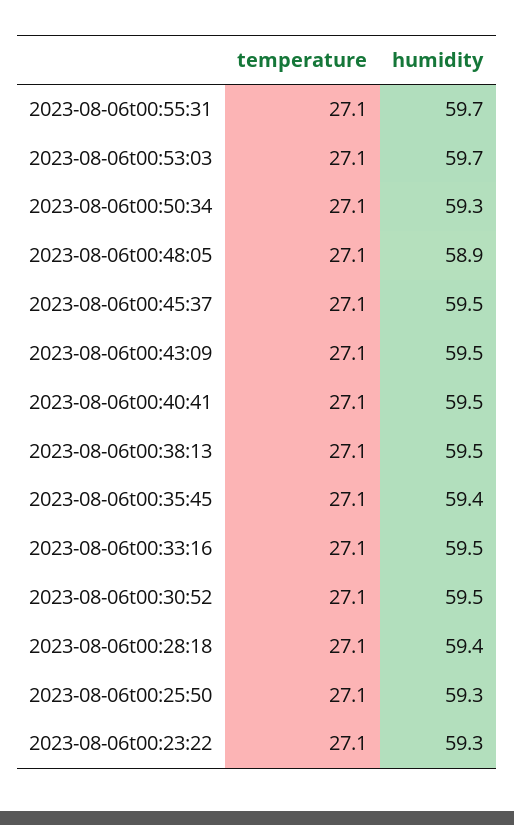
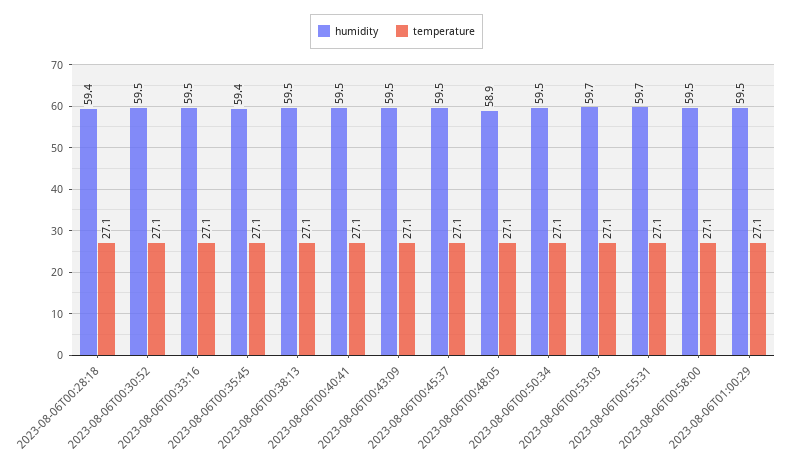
humidity, 2023-08-06t00:50:34: 59.3 -> 59.5
temperature, 2023-08-06t00:25:50: 27.1 -> none
humidity, 2023-08-06t00:25:50: 59.3 -> none
temperature, 2023-08-06t00:23:22: 27.1 -> none
humidity, 2023-08-06t00:23:22: 59.3 -> none
humidity, 2023-08-06T00:58:00: none -> 59.5
temperature, 2023-08-06T00:58:00: none -> 27.1
humidity, 2023-08-06T01:00:29: none -> 59.5
temperature, 2023-08-06T01:00:29: none -> 27.1

